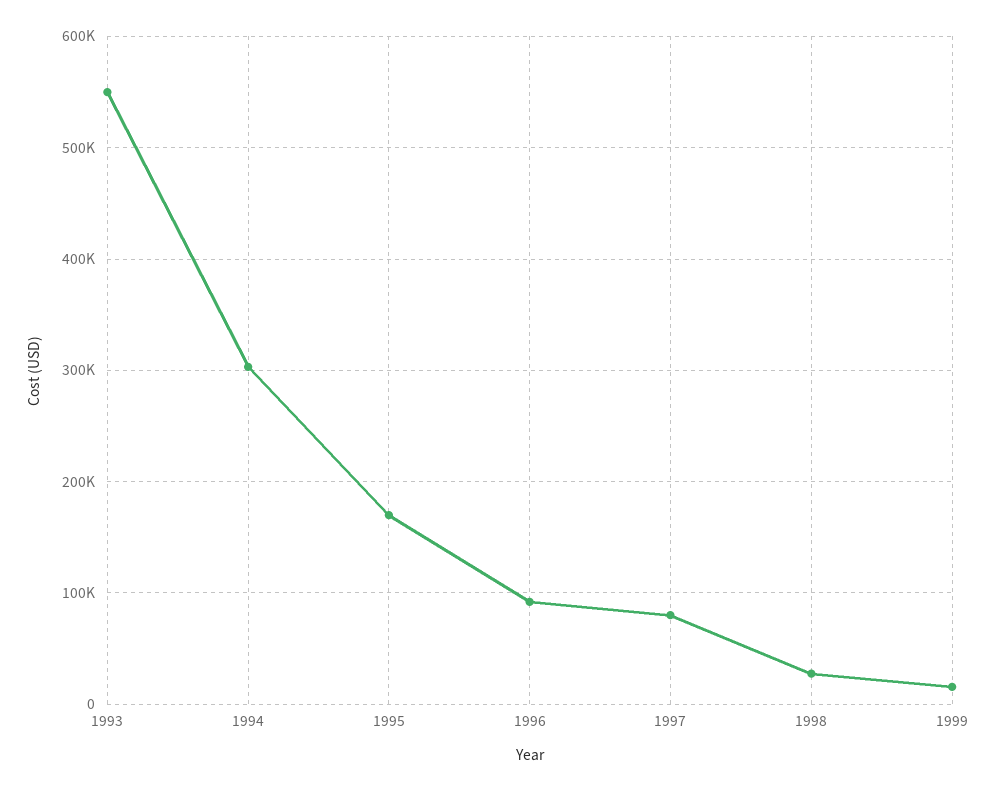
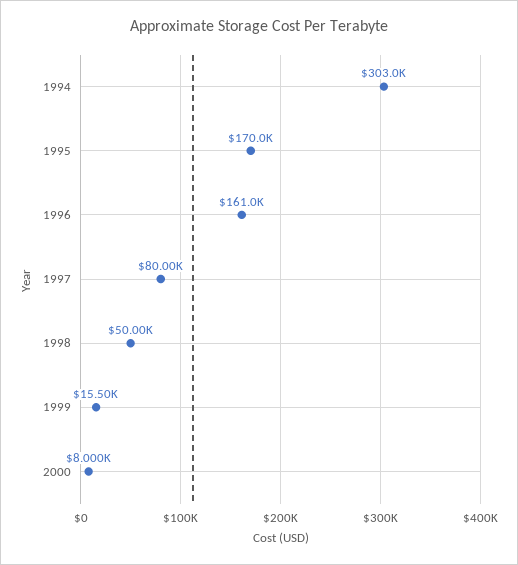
1993: 550000 -> none
1996: 90000 -> 161000
1998: 30000 -> 50000
2000: none -> 8000

